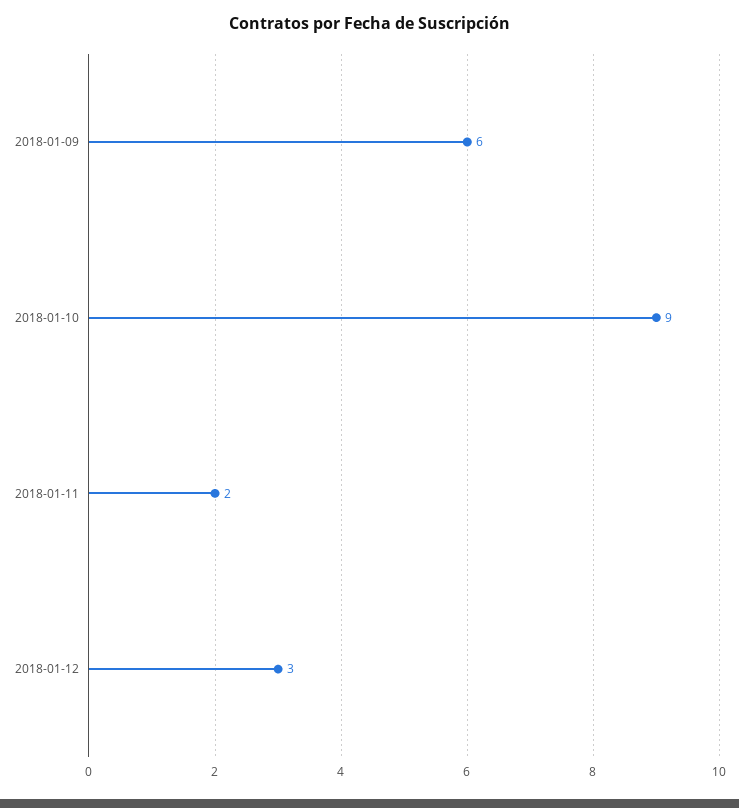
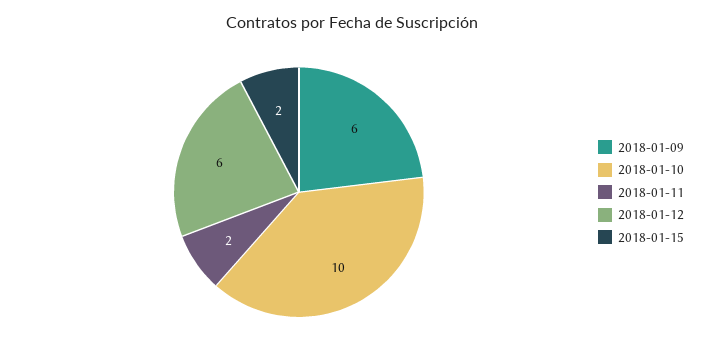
2018-01-10: 9 -> 10
2018-01-12: 3 -> 6
2018-01-15: none -> 2

